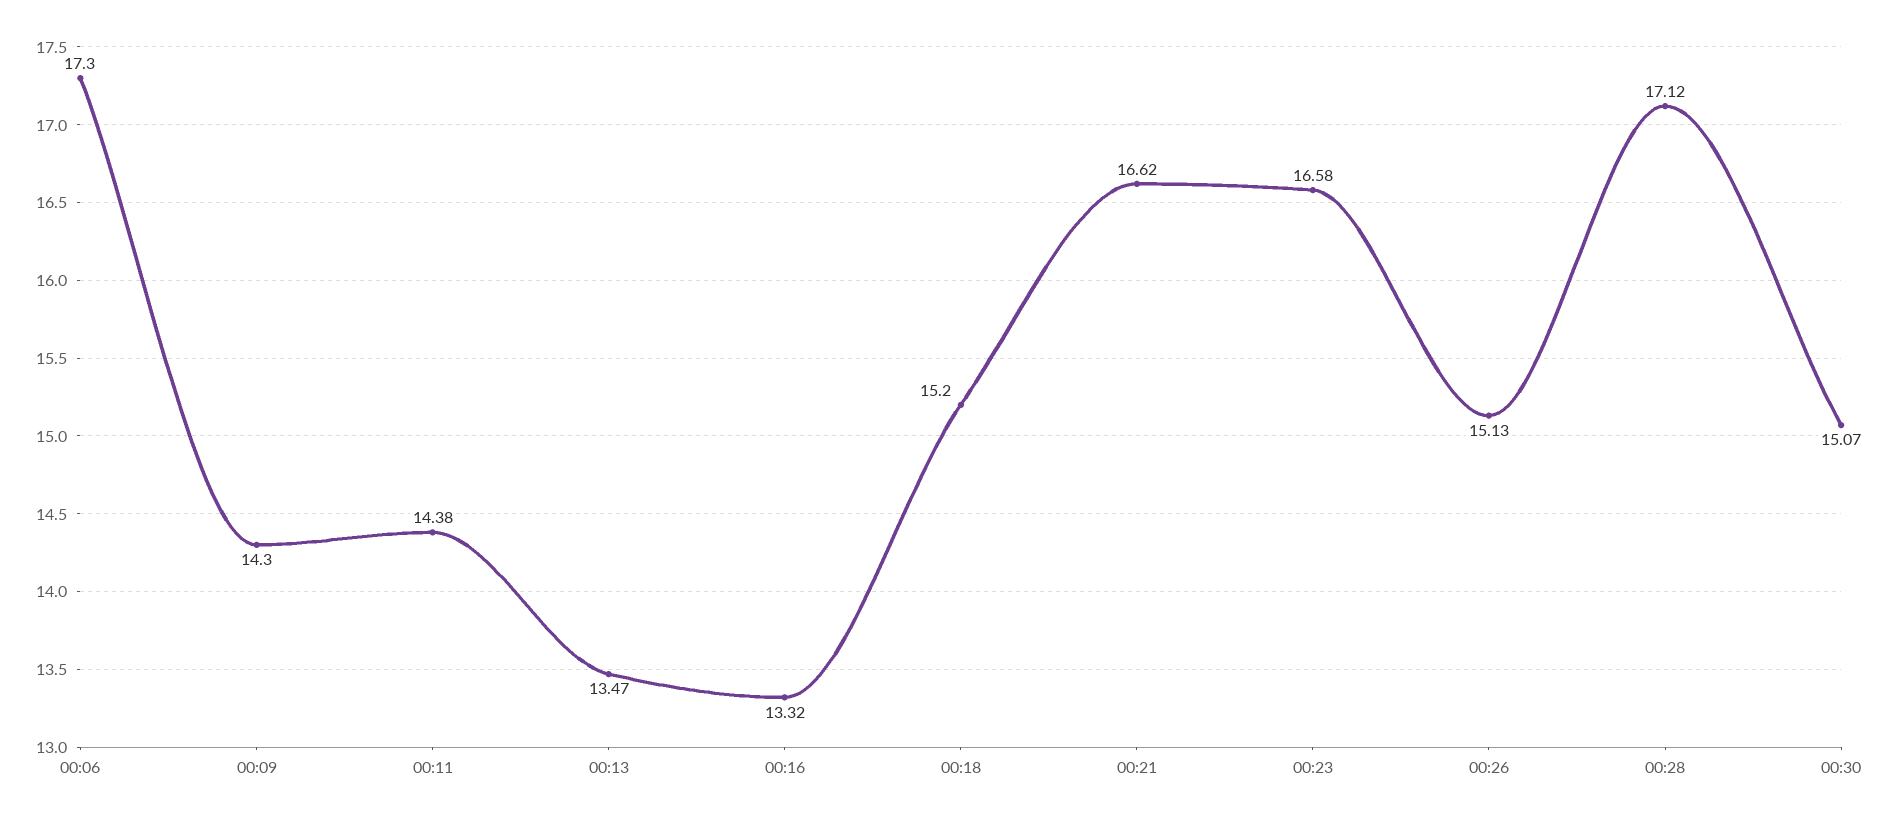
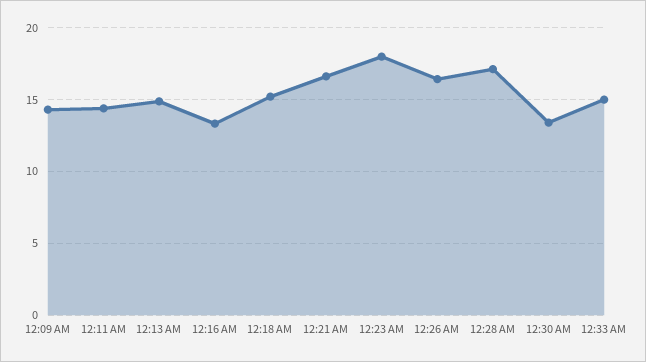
00:06: 17.3 -> none
00:13: 13.47 -> 15
00:23: 16.58 -> 18
00:26: 15.13 -> 16.5
00:30: 15.07 -> 13.5
12:33 AM: none -> 15

